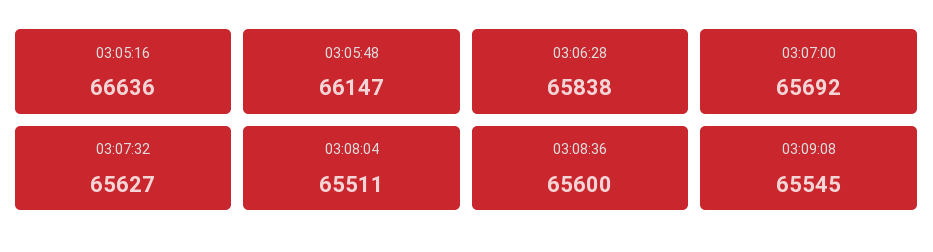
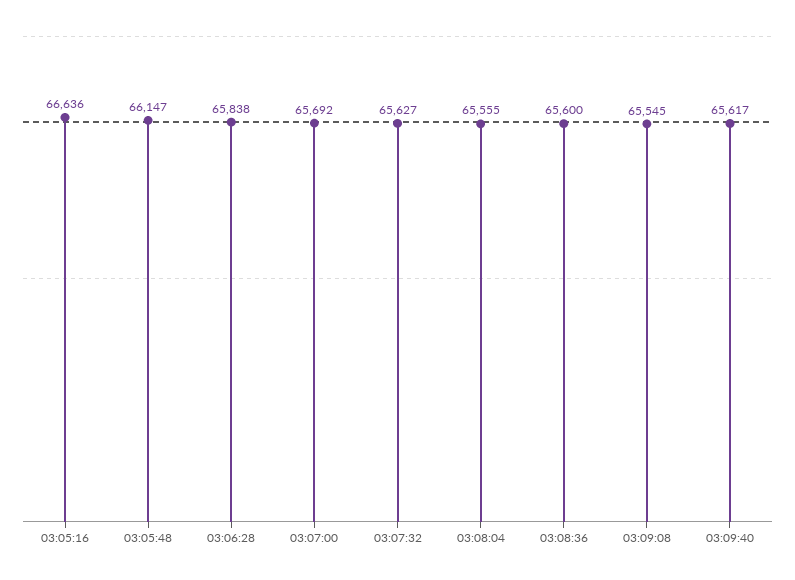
03:08:04: 65511 -> 65555
03:09:40: none -> 65617

